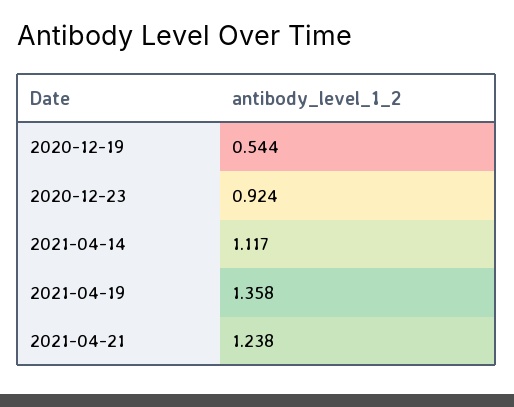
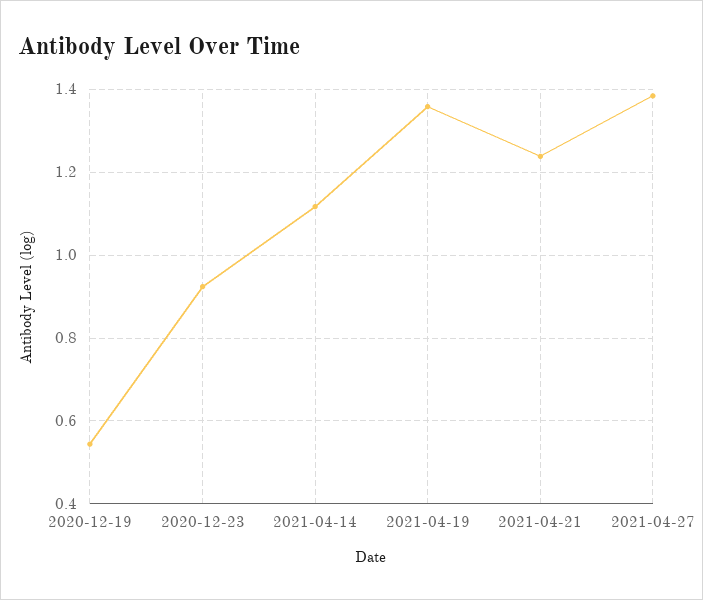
2021-04-27: none -> 1.38

